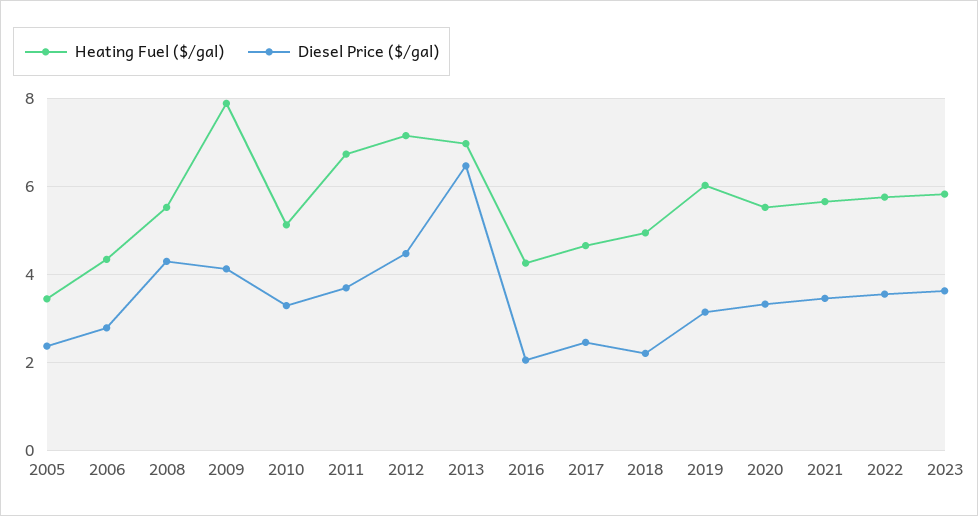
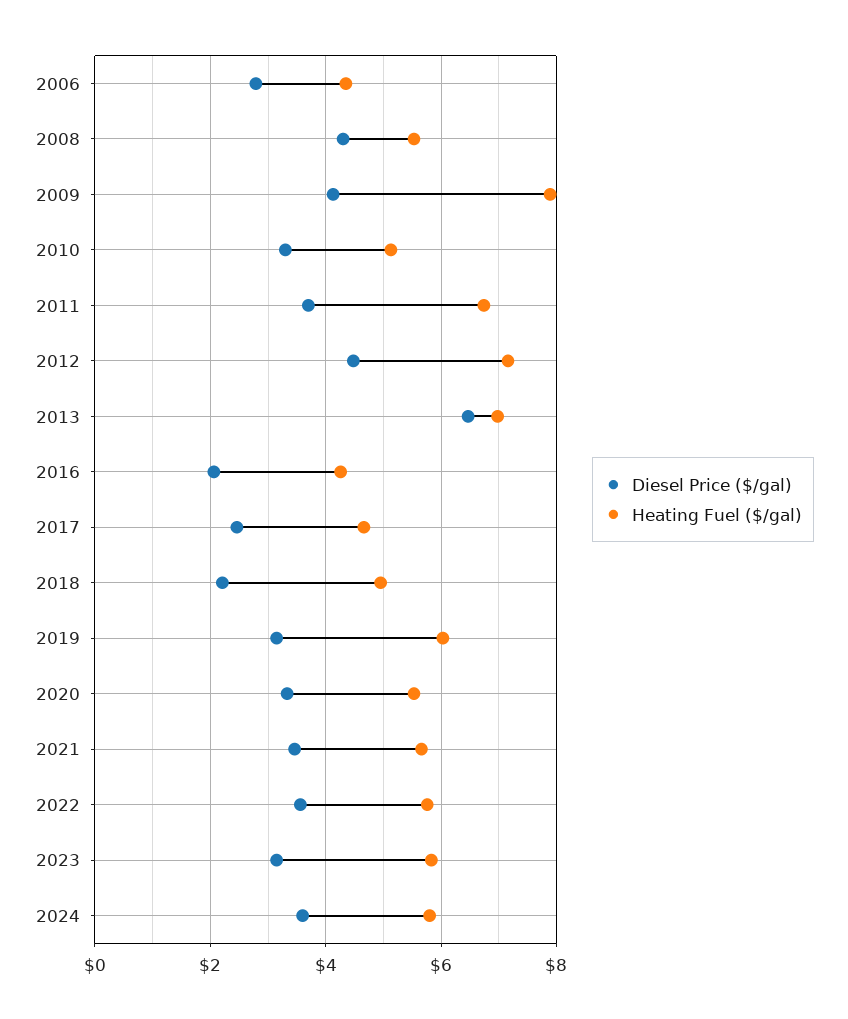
Heating Fuel ($/gal), 2005: 3.4 -> none
Diesel Price ($/gal), 2005: 2.4 -> none
Diesel Price ($/gal), 2023: 3.6 -> 3.2
Diesel Price ($/gal), 2024: none -> 3.6
Heating Fuel ($/gal), 2024: none -> 5.8

